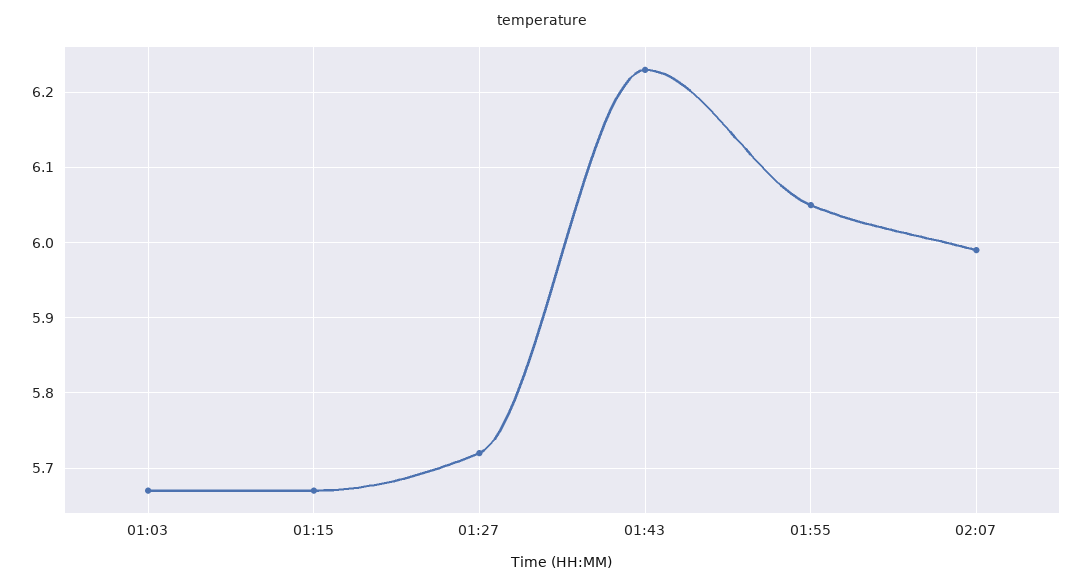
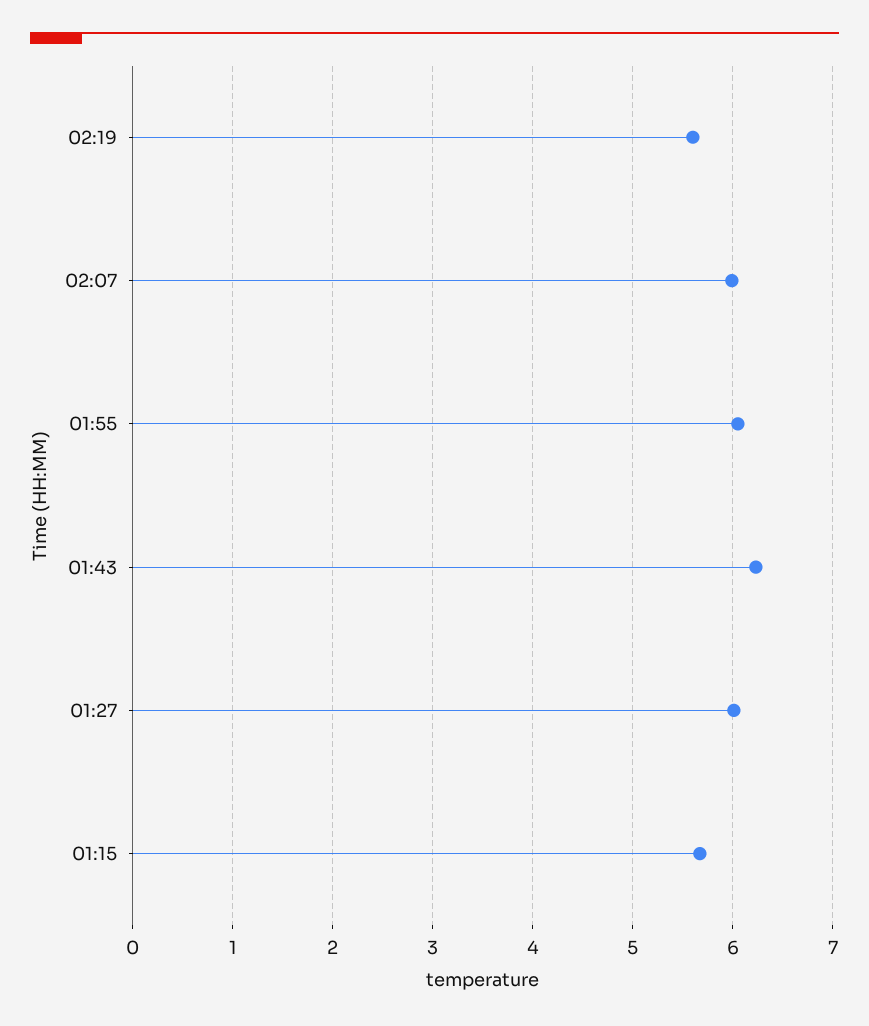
01:03: 5.67 -> none
01:27: 5.72 -> 6
02:19: none -> 5.6

